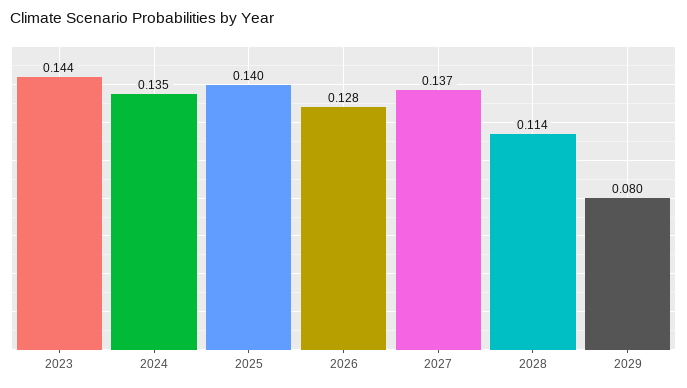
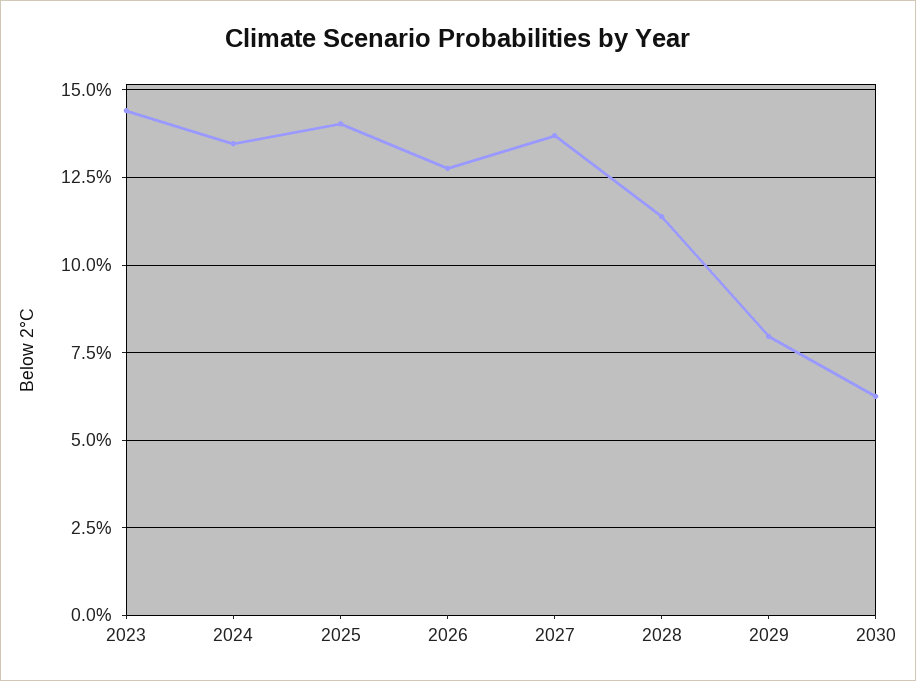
2030: none -> 0.0625

